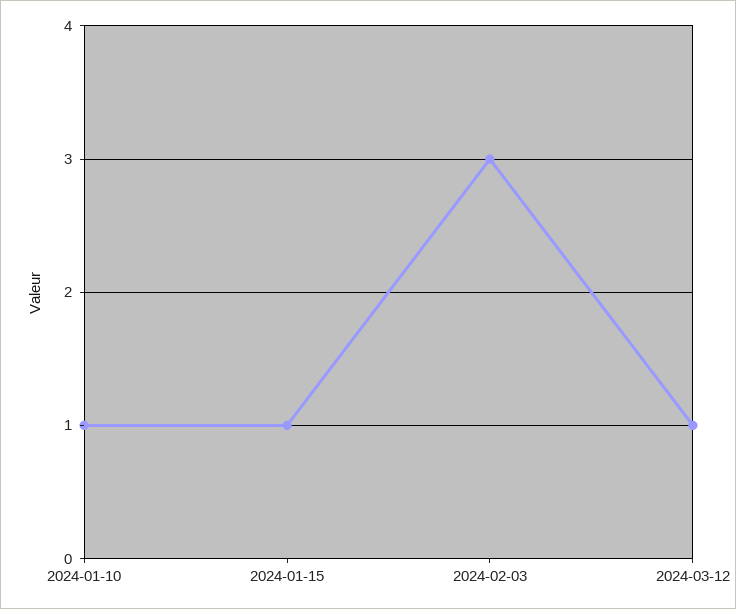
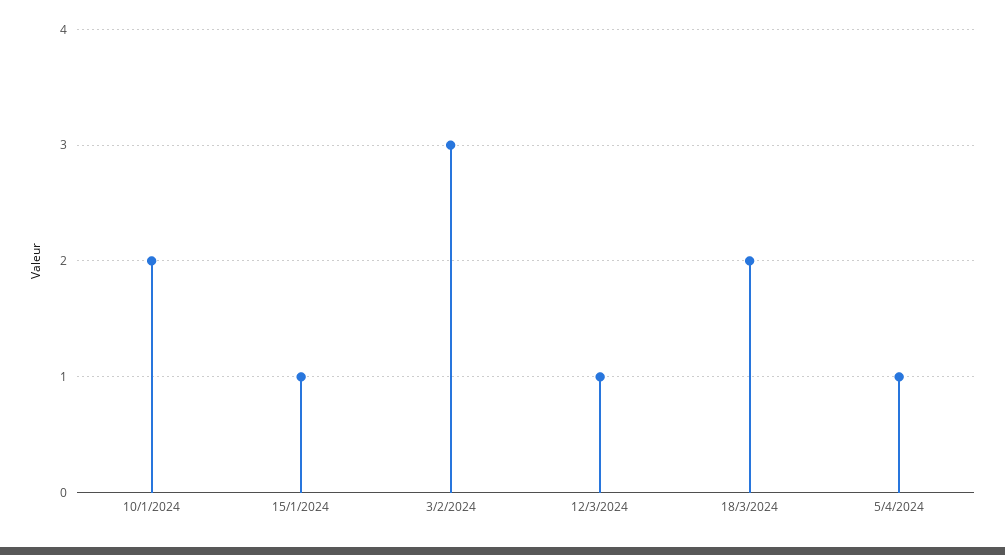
2024-01-10: 1 -> 2
18/3/2024: none -> 2
5/4/2024: none -> 1

